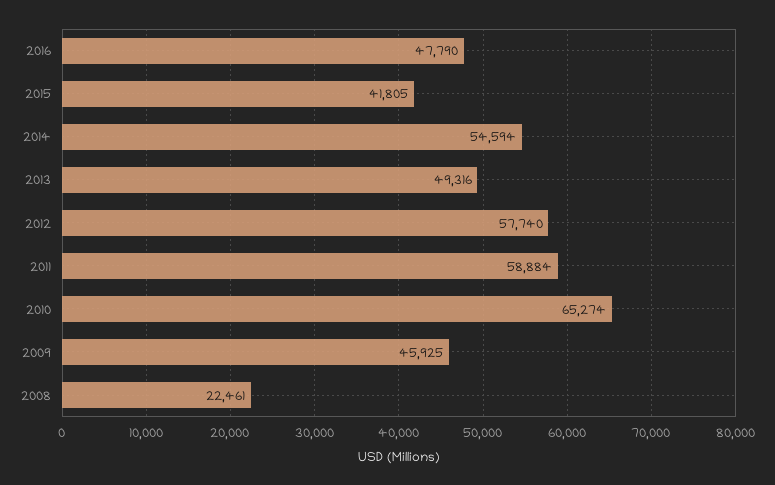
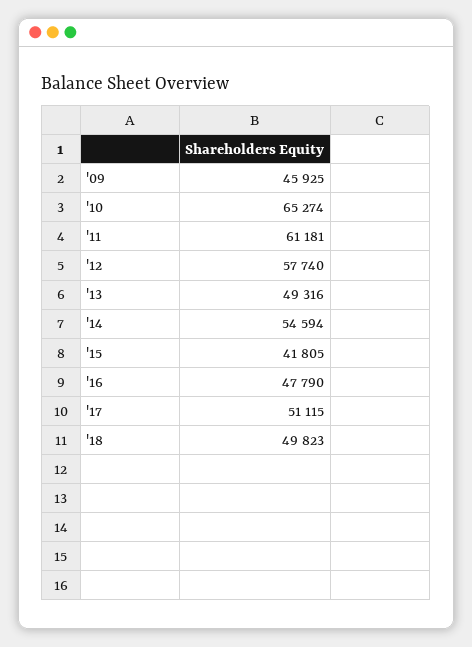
2011: 58884 -> 61181
2008: 22461 -> none
'17: none -> 51115
'18: none -> 49823

